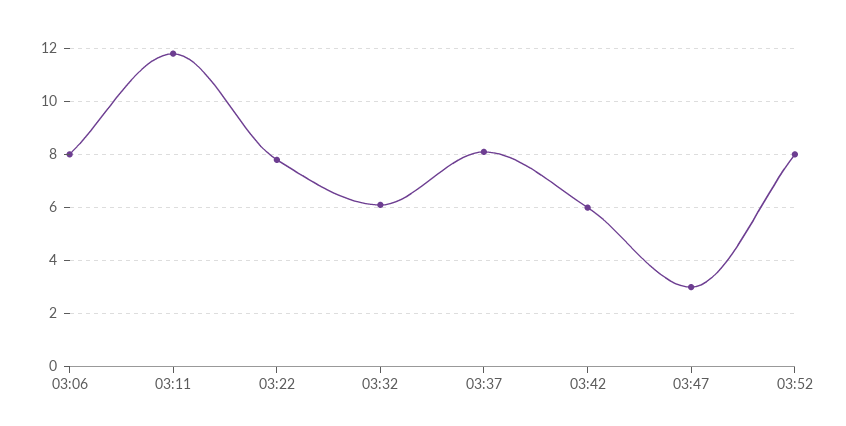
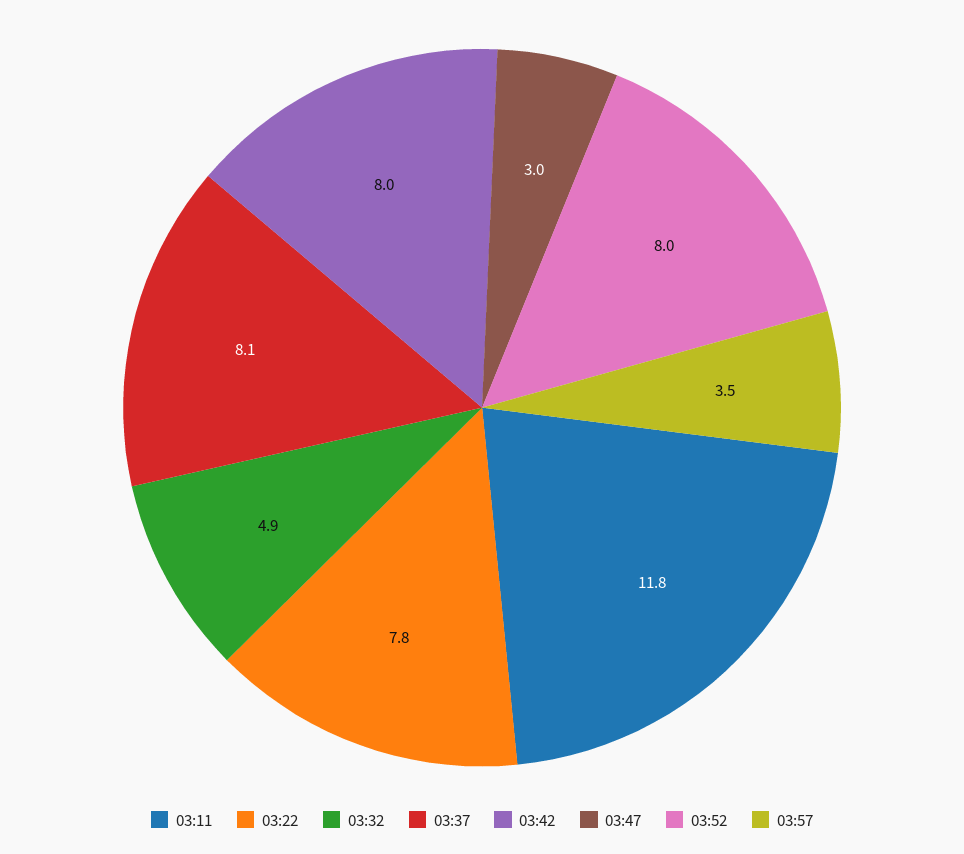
03:06: 8 -> none
03:32: 6 -> 4.9
03:42: 6 -> 8
03:57: none -> 3.5

